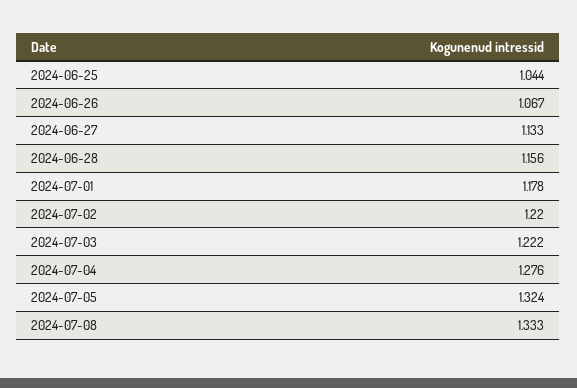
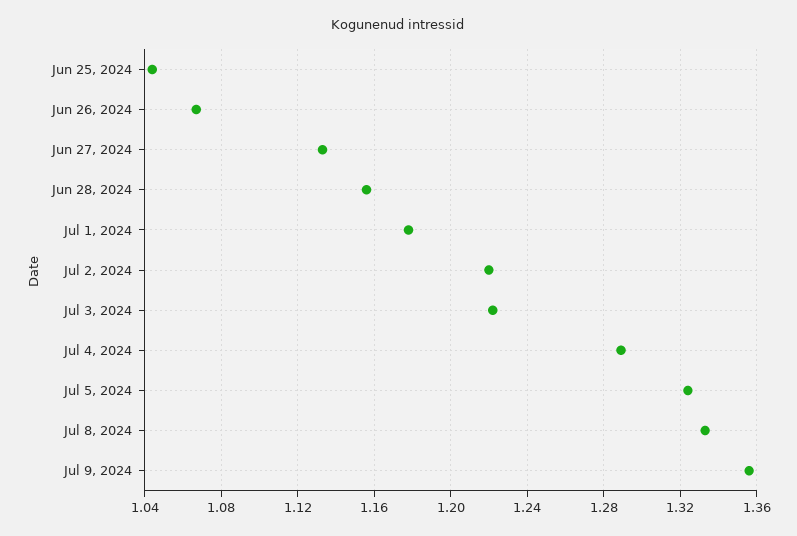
2024-07-04: 1.276 -> 1.29
Jul 9, 2024: none -> 1.355

